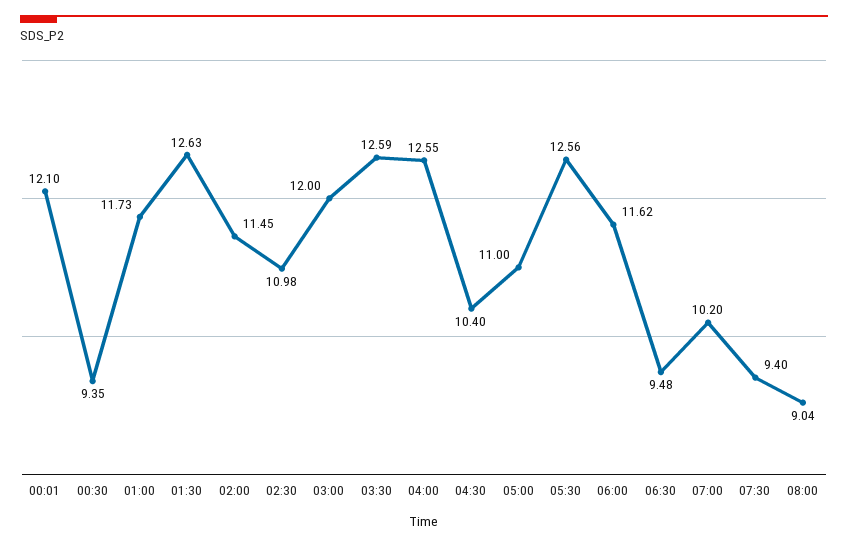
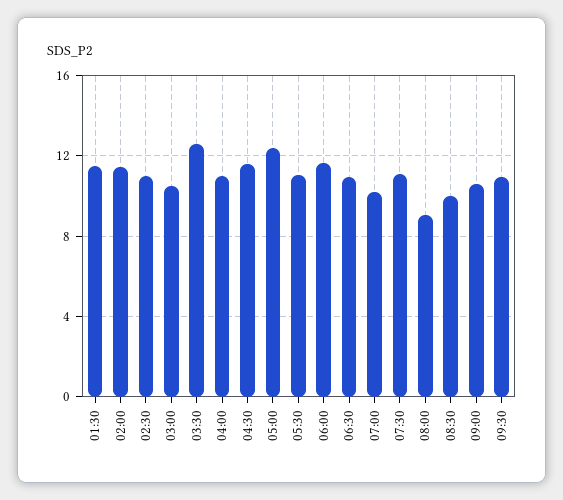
00:01: 12.1 -> none
00:30: 9.35 -> none
01:00: 11.73 -> none
01:30: 12.63 -> 11.5
03:00: 12 -> 10.5
04:00: 12.55 -> 11
04:30: 10.4 -> 11.5
05:00: 11 -> 12.5
05:30: 12.56 -> 11
06:30: 9.48 -> 11
07:30: 9.4 -> 11
08:30: none -> 10
09:00: none -> 10.5
09:30: none -> 11

